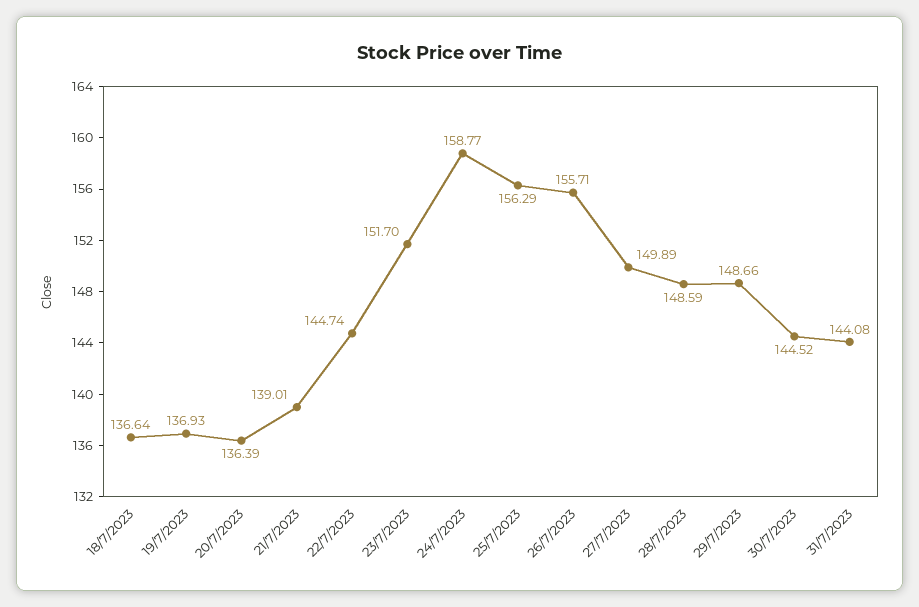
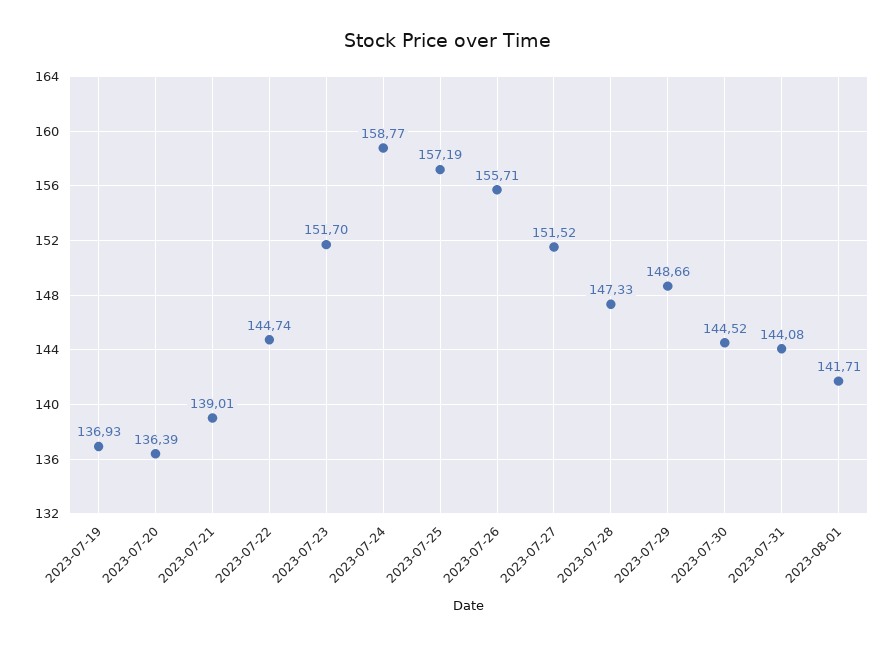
18/7/2023: 136.64 -> none
25/7/2023: 156.29 -> 157.19
27/7/2023: 149.89 -> 151.52
28/7/2023: 148.59 -> 147.33
2023-08-01: none -> 141.71

